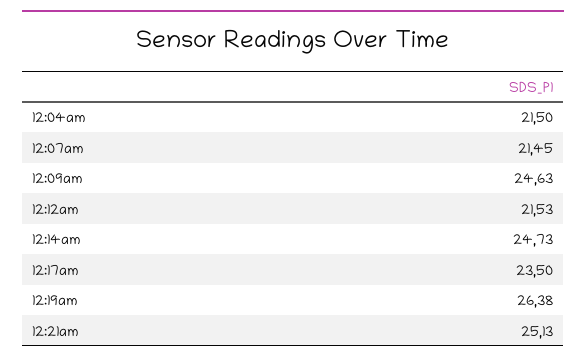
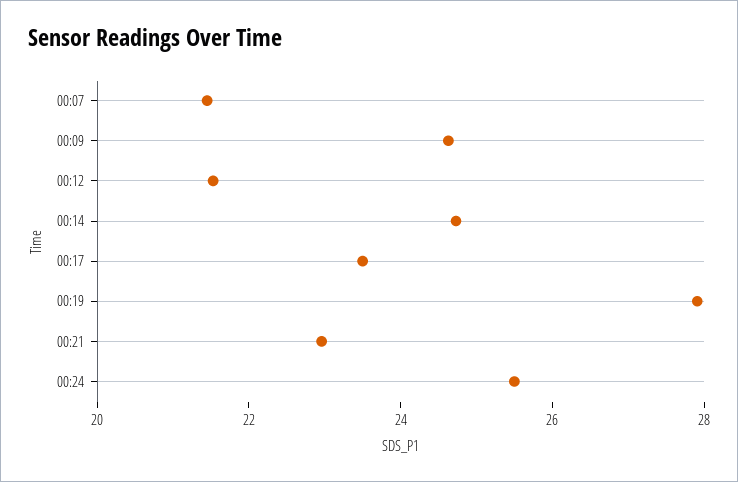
12:04am: 21.5 -> none
12:19am: 26.38 -> 28
12:21am: 25.13 -> 23
00:24: none -> 25.5

